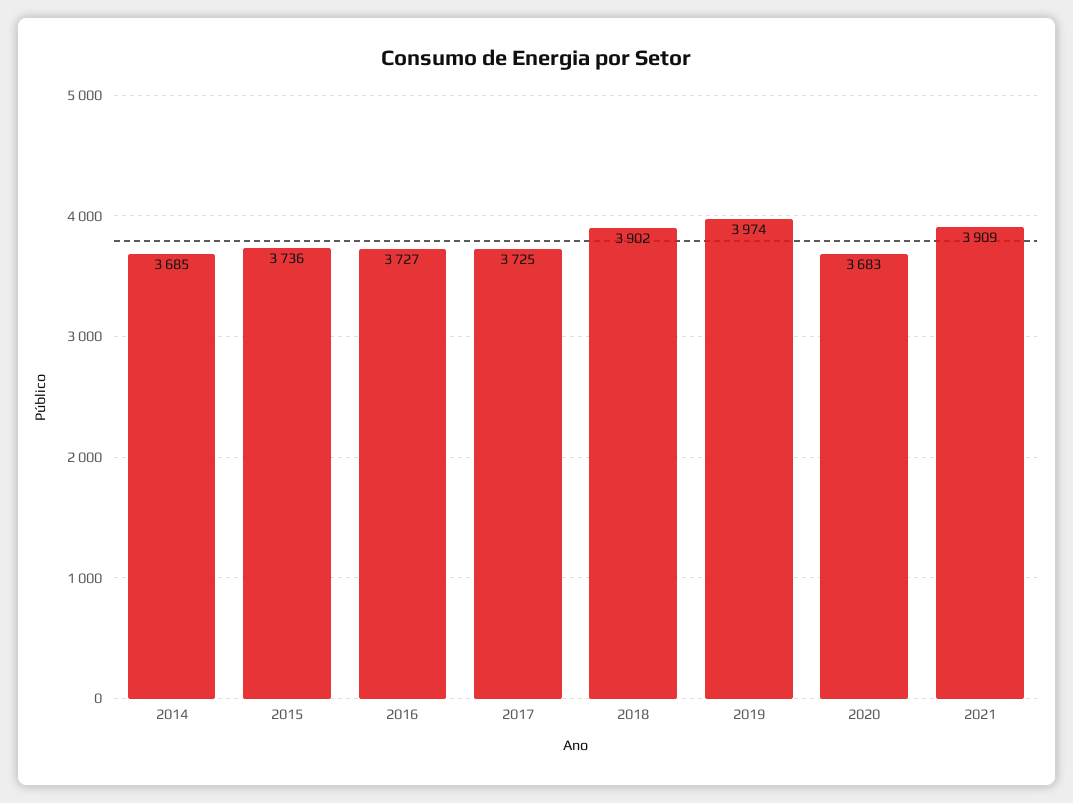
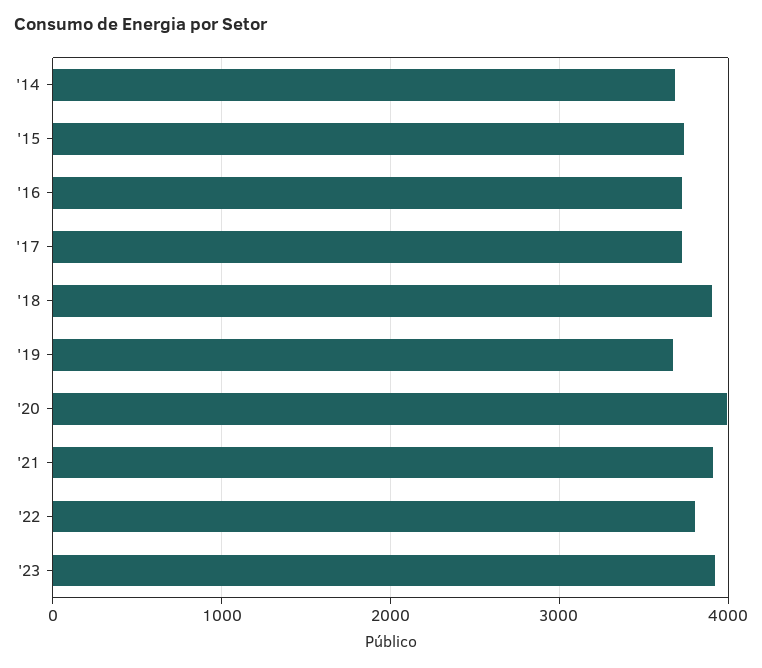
2019: 3974 -> 3700
2020: 3683 -> 4000
'22: none -> 3800
'23: none -> 3900

